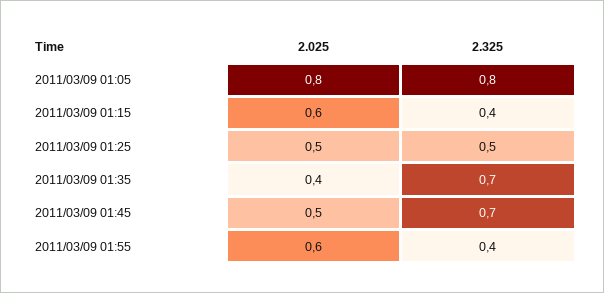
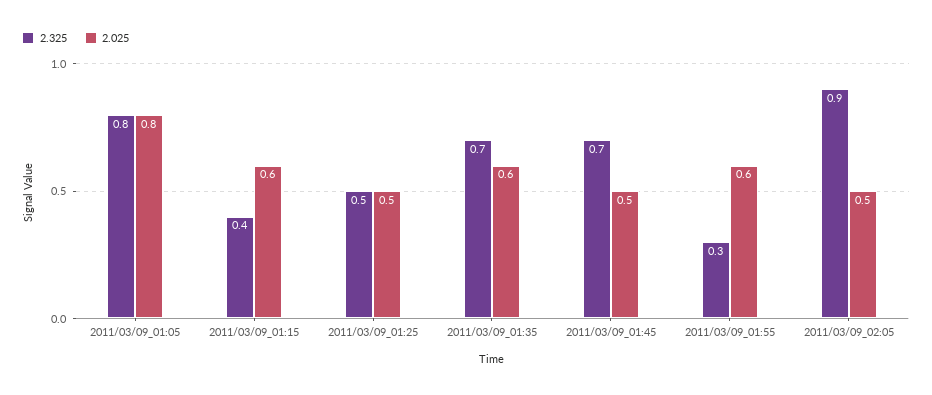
2.025, 2011/03/09 01:35: 0.4 -> 0.6
2.325, 2011/03/09 01:55: 0.4 -> 0.3
2.325, 2011/03/09_02:05: none -> 0.9
2.025, 2011/03/09_02:05: none -> 0.5

